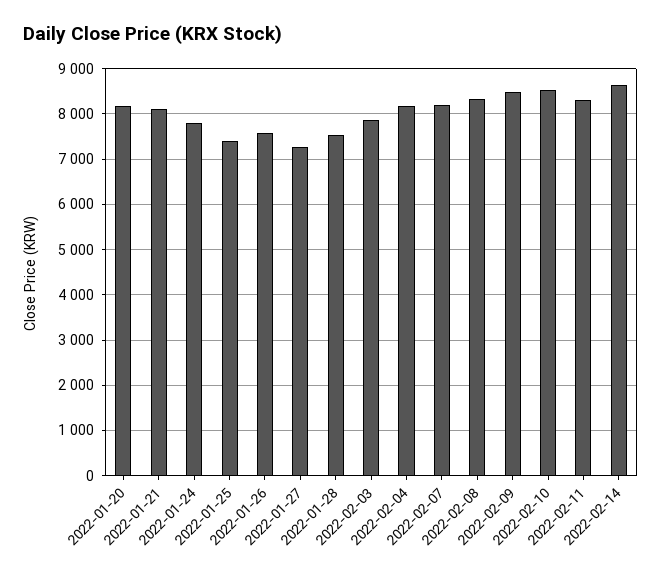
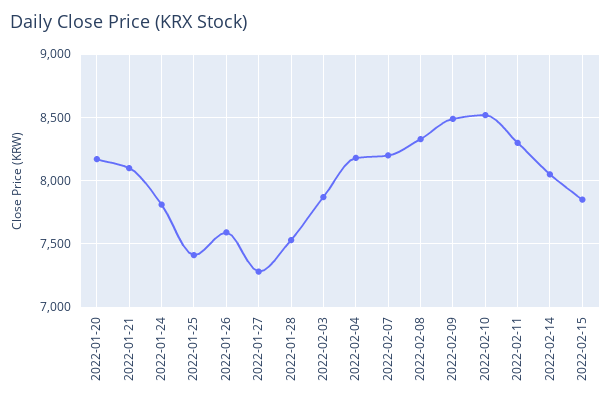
2022-02-14: 8600 -> 8050
2022-02-15: none -> 7850

